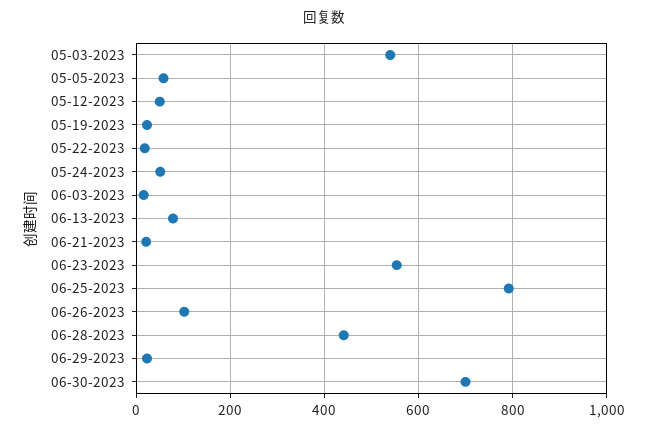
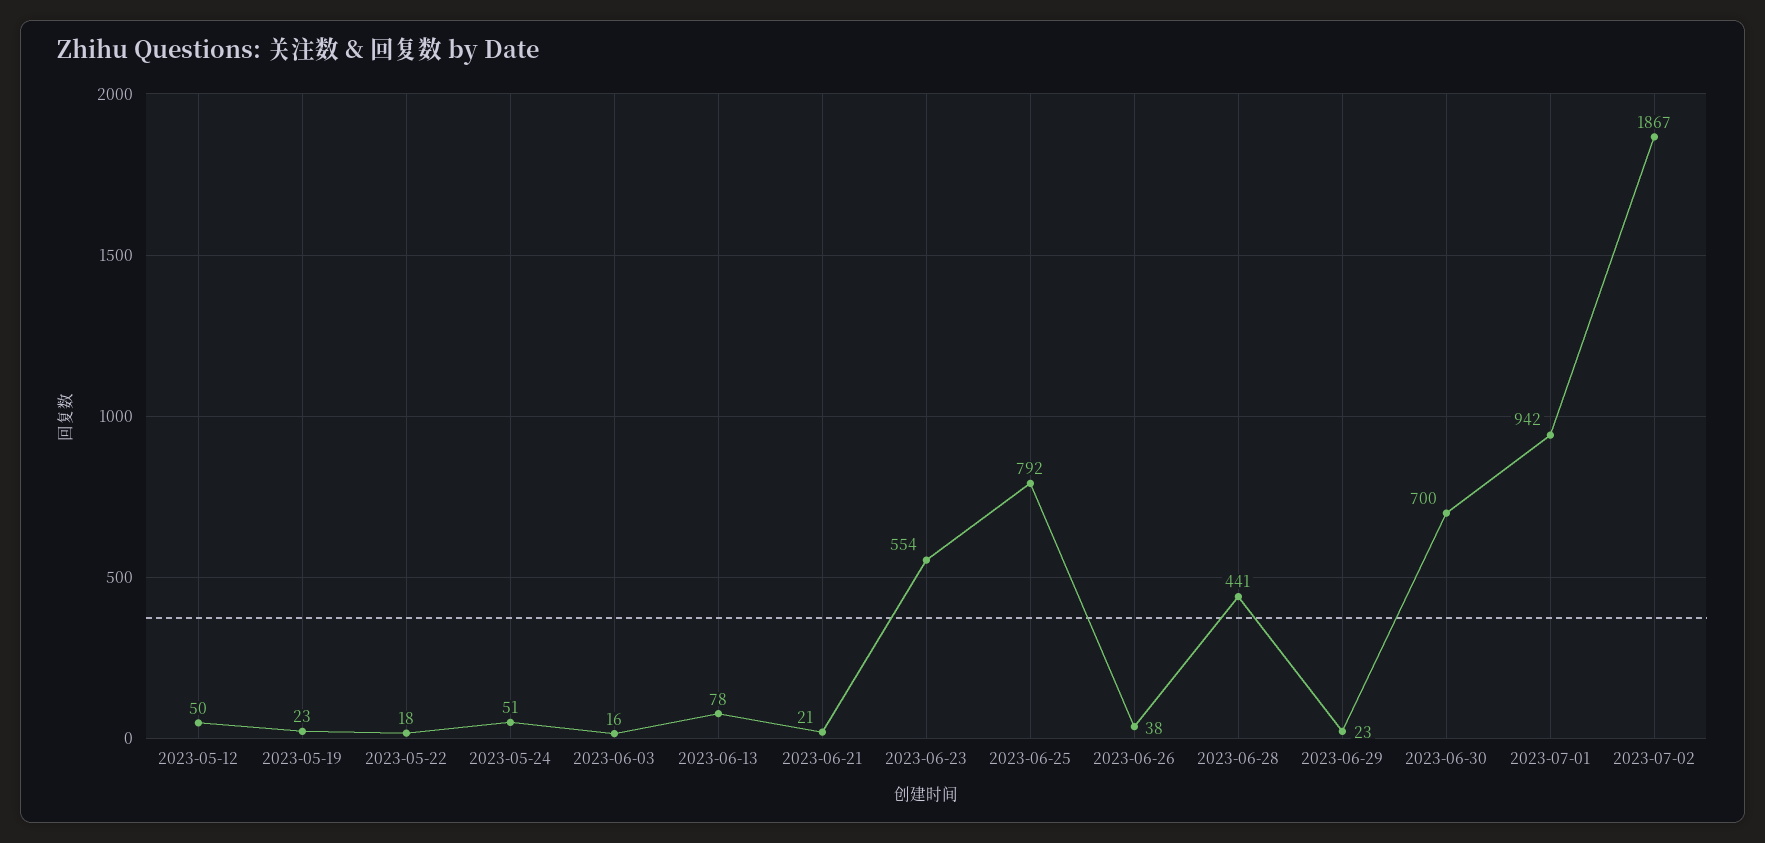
05-03-2023: 540 -> none
05-05-2023: 60 -> none
06-26-2023: 100 -> 38
2023-07-01: none -> 942
2023-07-02: none -> 1867

